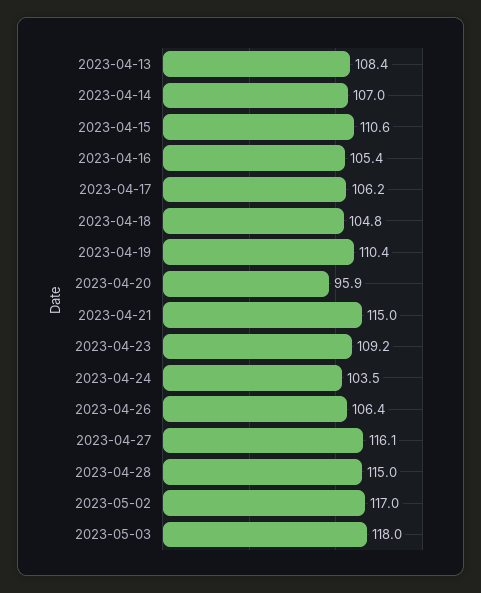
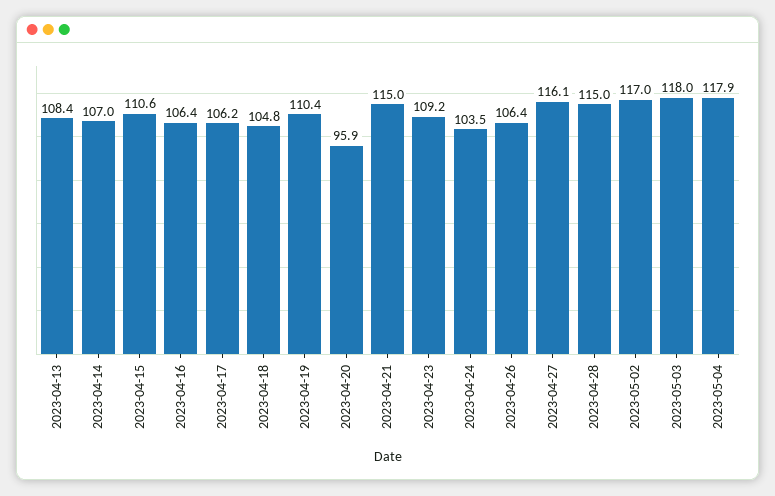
2023-04-16: 105.4 -> 106.4
2023-05-04: none -> 117.9

